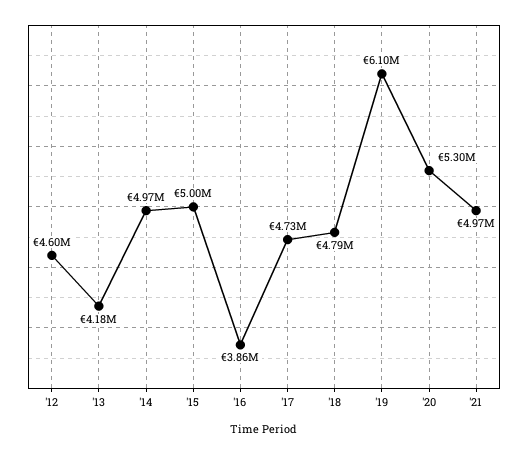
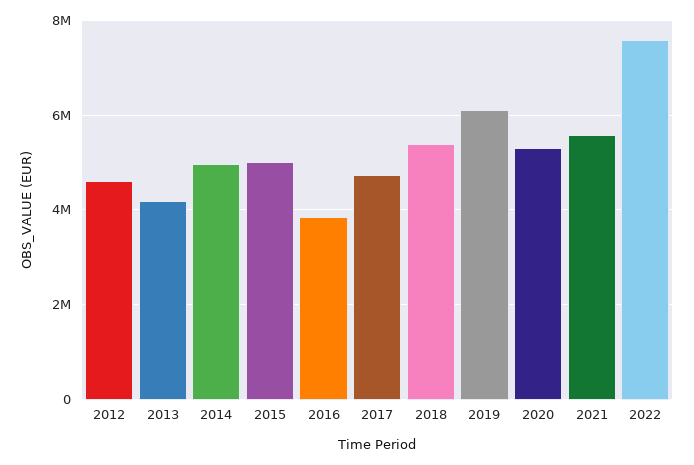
'18: 4790000 -> 5400000
'21: 4970000 -> 5600000
2022: none -> 7600000

